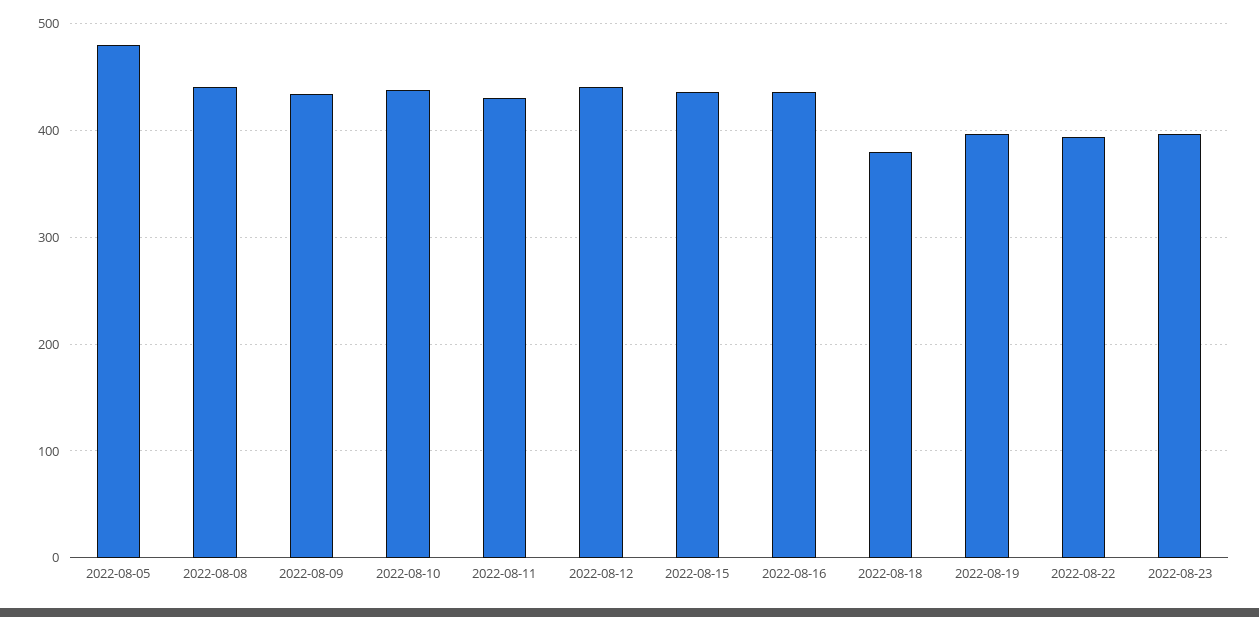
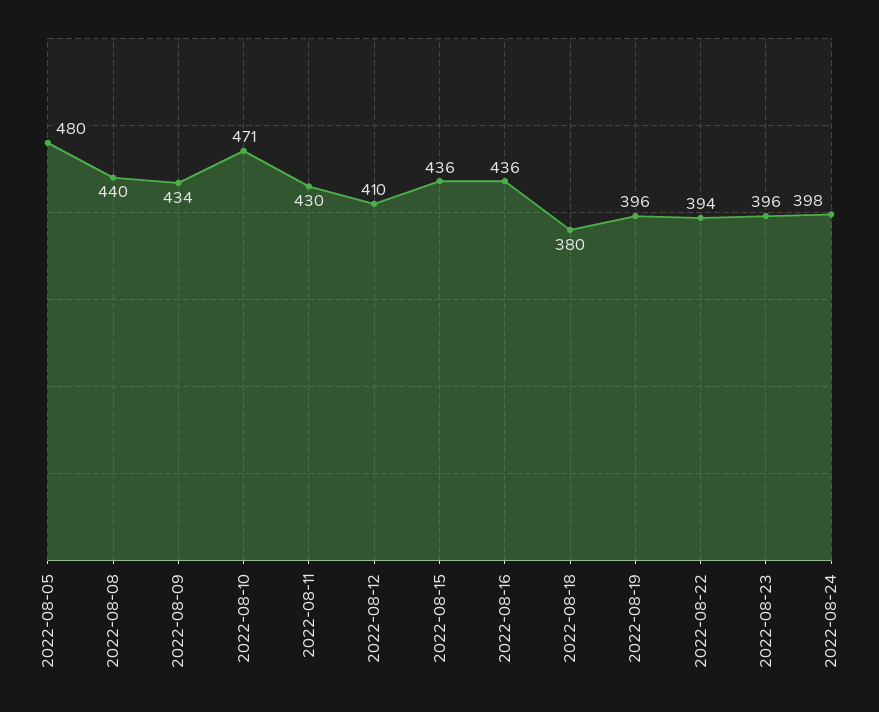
2022-08-10: 440 -> 471
2022-08-12: 440 -> 410
2022-08-24: none -> 398

